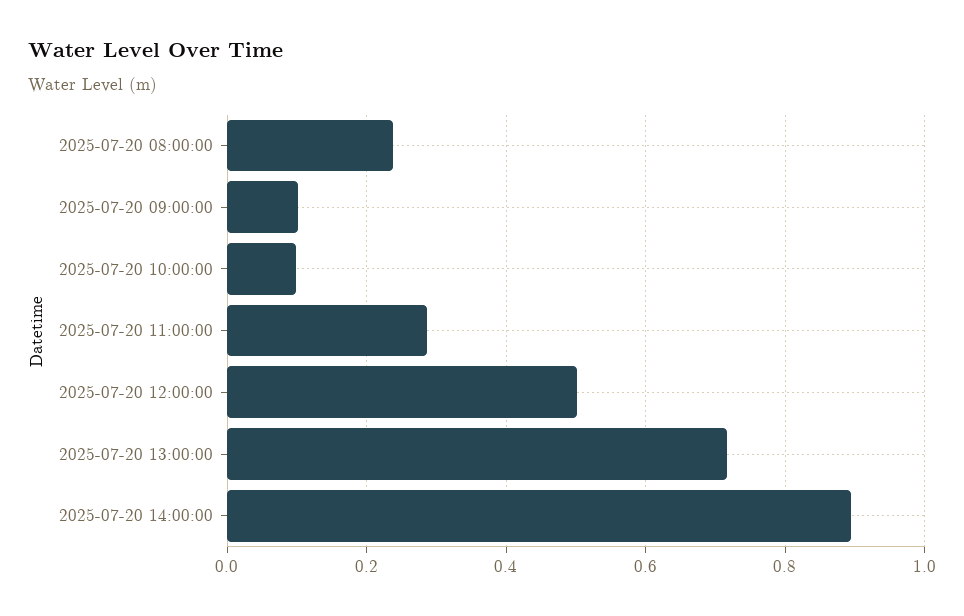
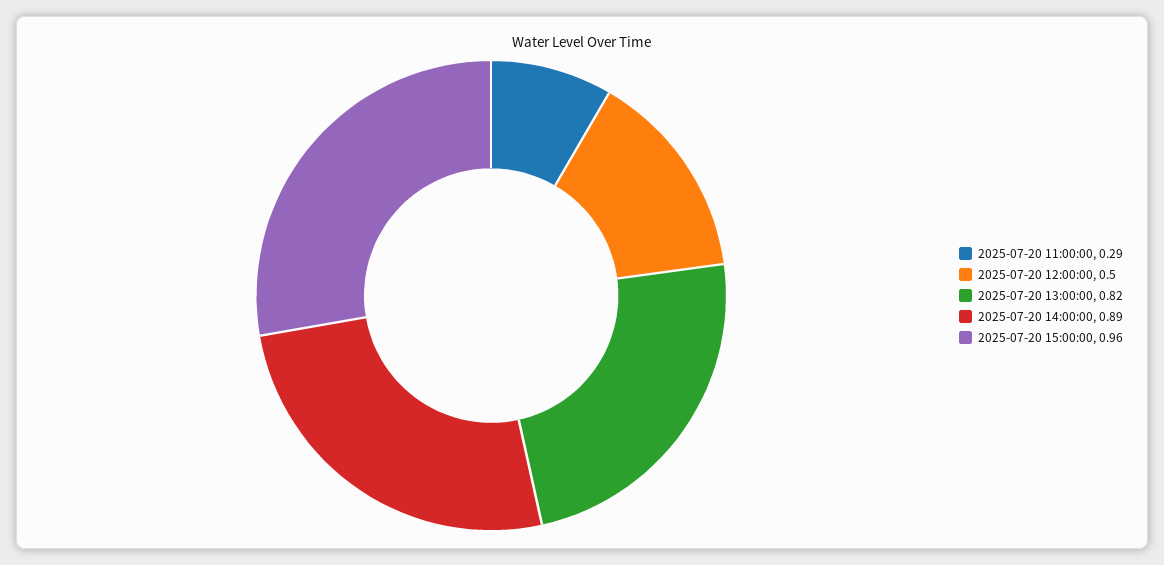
2025-07-20 08:00:00: 0.24 -> none
2025-07-20 09:00:00: 0.1 -> none
2025-07-20 10:00:00: 0.1 -> none
2025-07-20 13:00:00: 0.72 -> 0.82
2025-07-20 15:00:00: none -> 0.96

